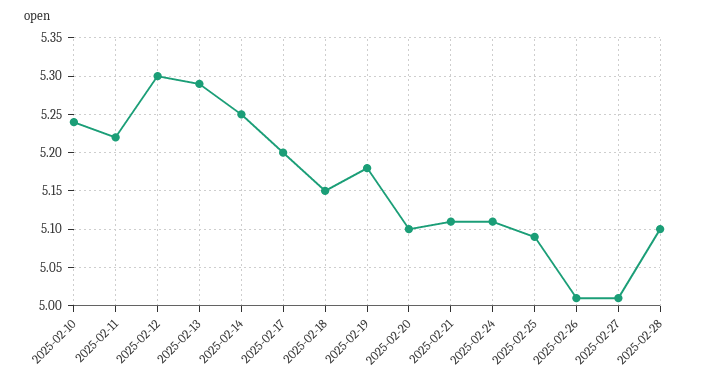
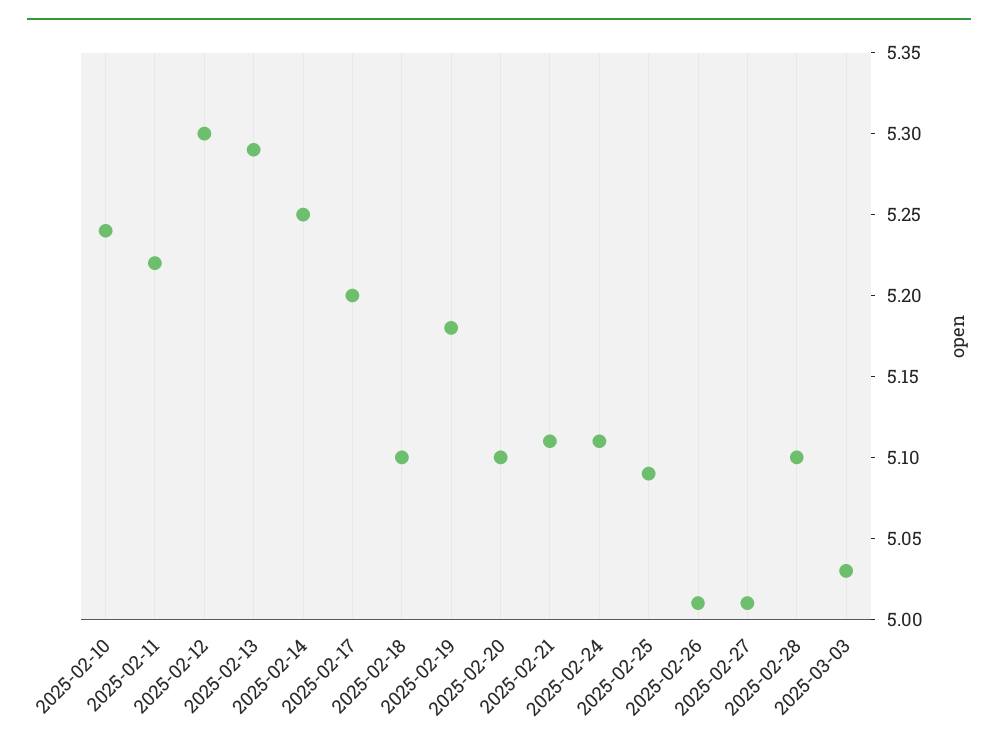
2025-02-18: 5.15 -> 5.1
2025-03-03: none -> 5.03

